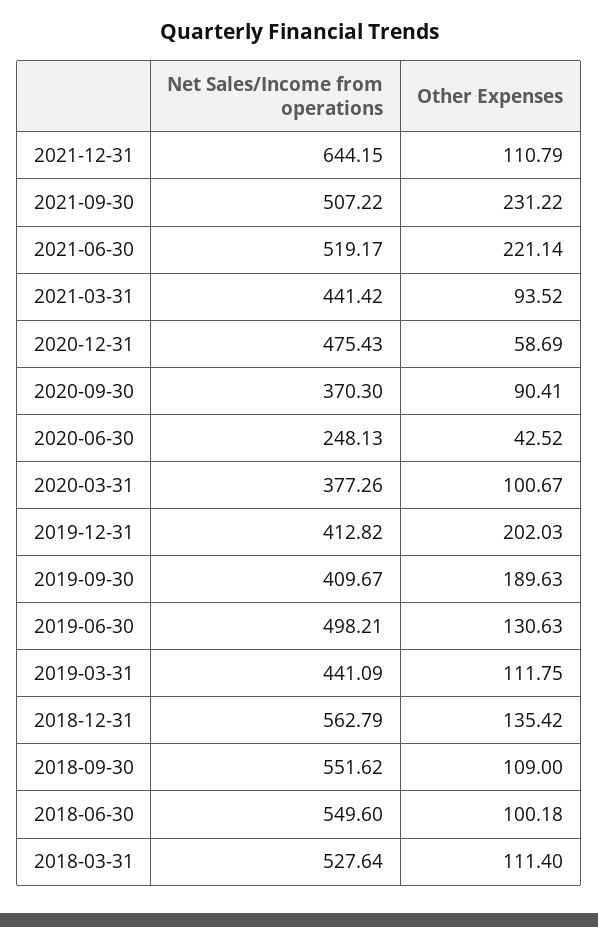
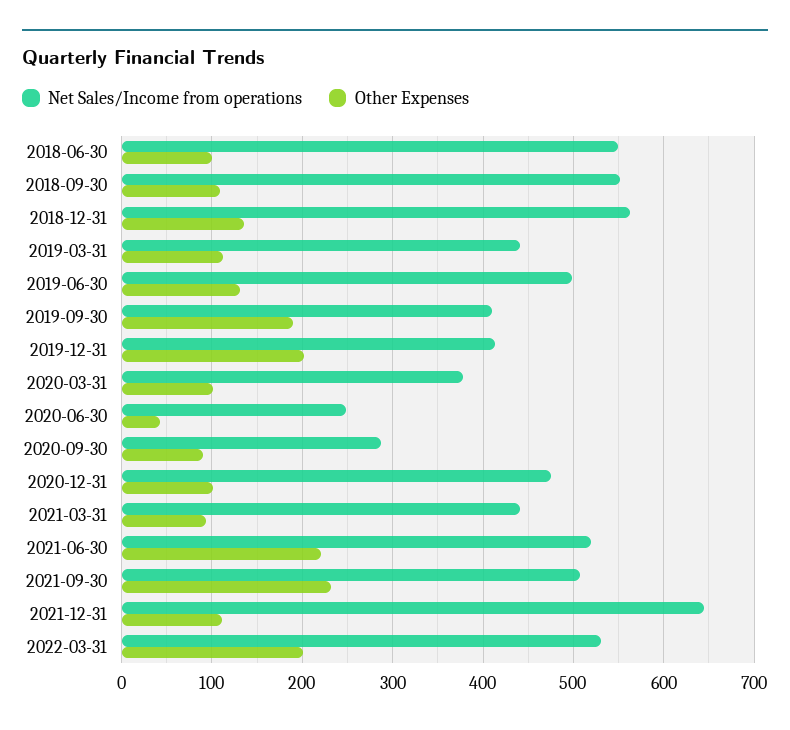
Other Expenses, 2020-12-31: 58.69 -> 100
Net Sales/Income from operations, 2020-09-30: 370.3 -> 290
Net Sales/Income from operations, 2018-03-31: 527.64 -> none
Other Expenses, 2018-03-31: 111.4 -> none
Net Sales/Income from operations, 2022-03-31: none -> 530
Other Expenses, 2022-03-31: none -> 200

